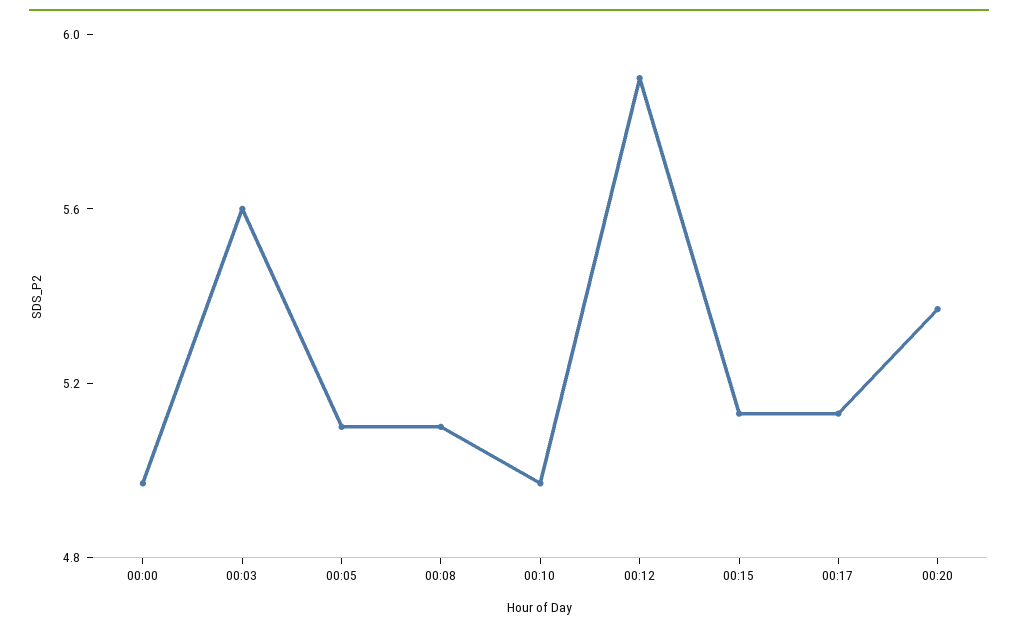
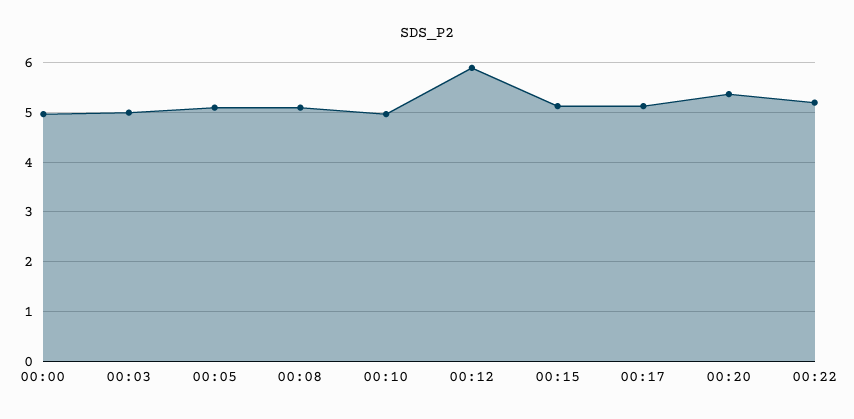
00:03: 5.6 -> 5
00:22: none -> 5.2

